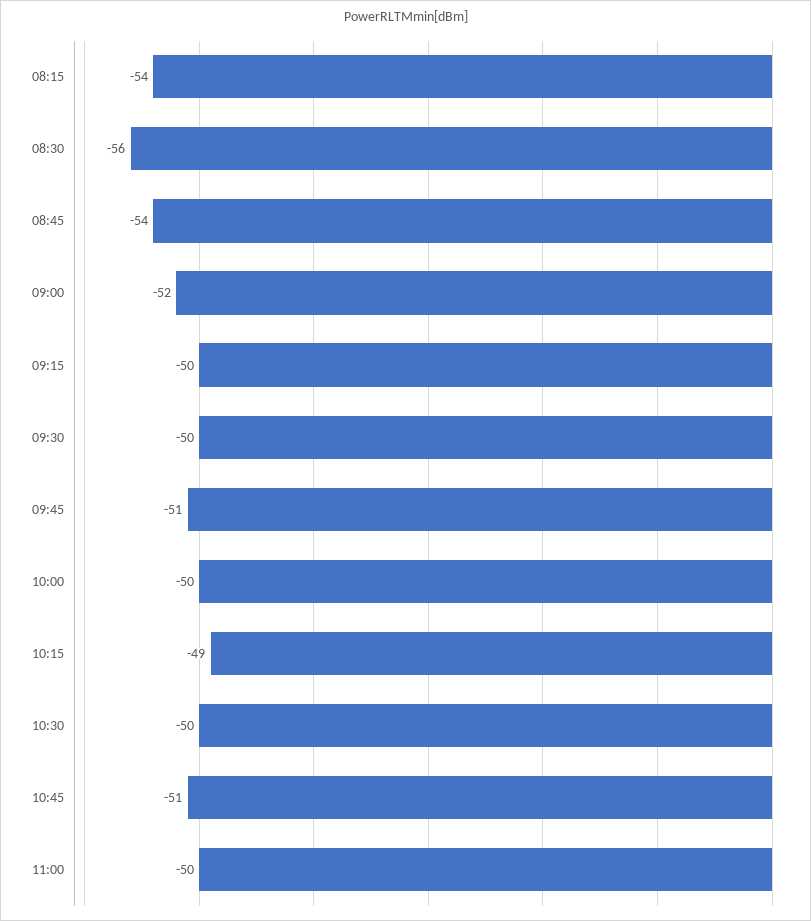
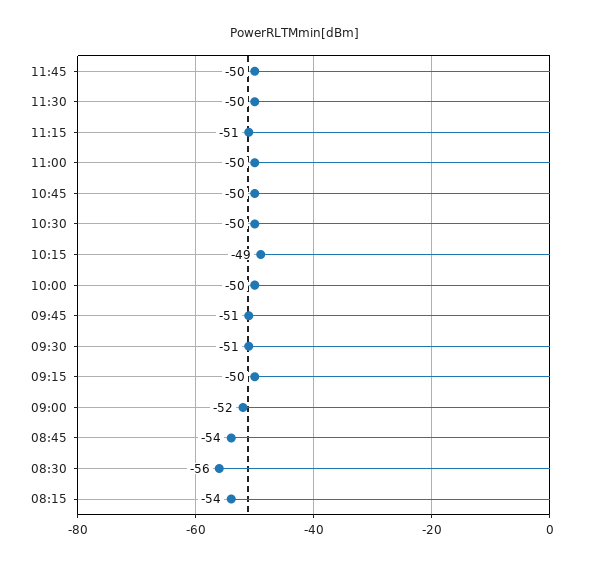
09:30: -50 -> -51
10:45: -51 -> -50
11:45: none -> -50
11:30: none -> -50
11:15: none -> -51

